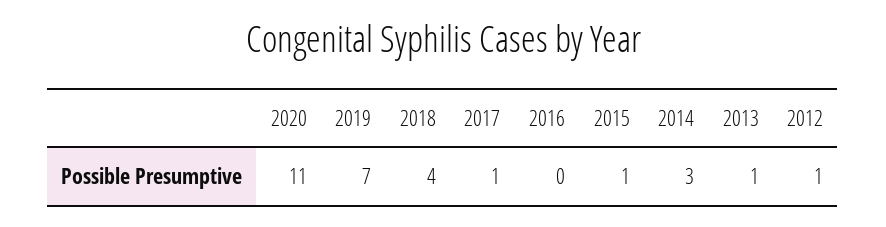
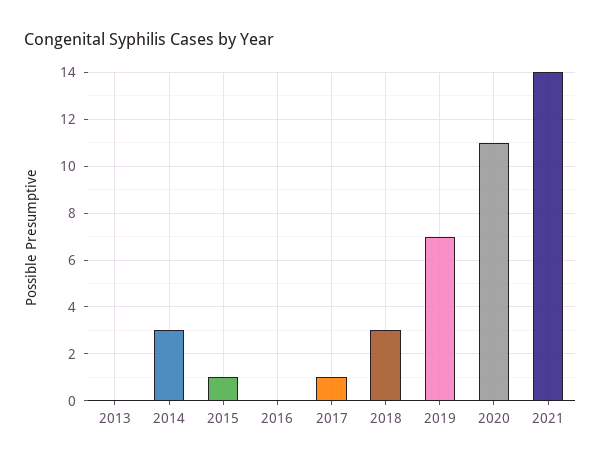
2018: 4 -> 3
2013: 1 -> 0
2012: 1 -> none
2021: none -> 14

